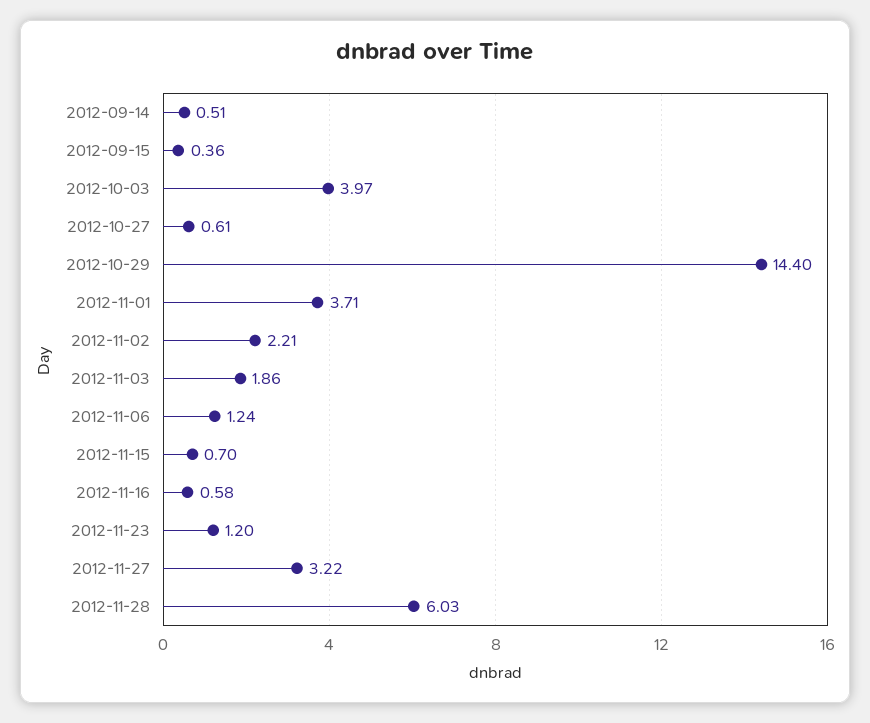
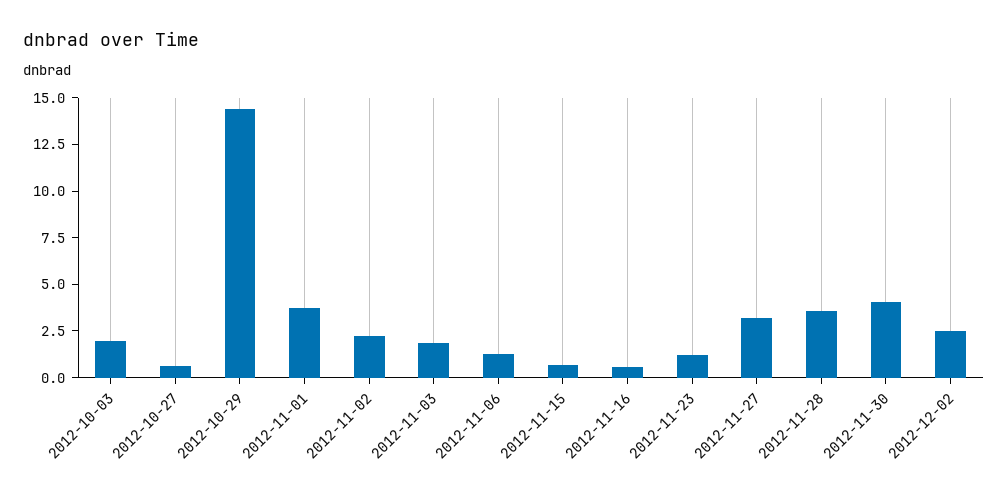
2012-09-14: 0.51 -> none
2012-09-15: 0.36 -> none
2012-10-03: 3.97 -> 2
2012-11-28: 6.03 -> 3.5
2012-11-30: none -> 4
2012-12-02: none -> 2.5

